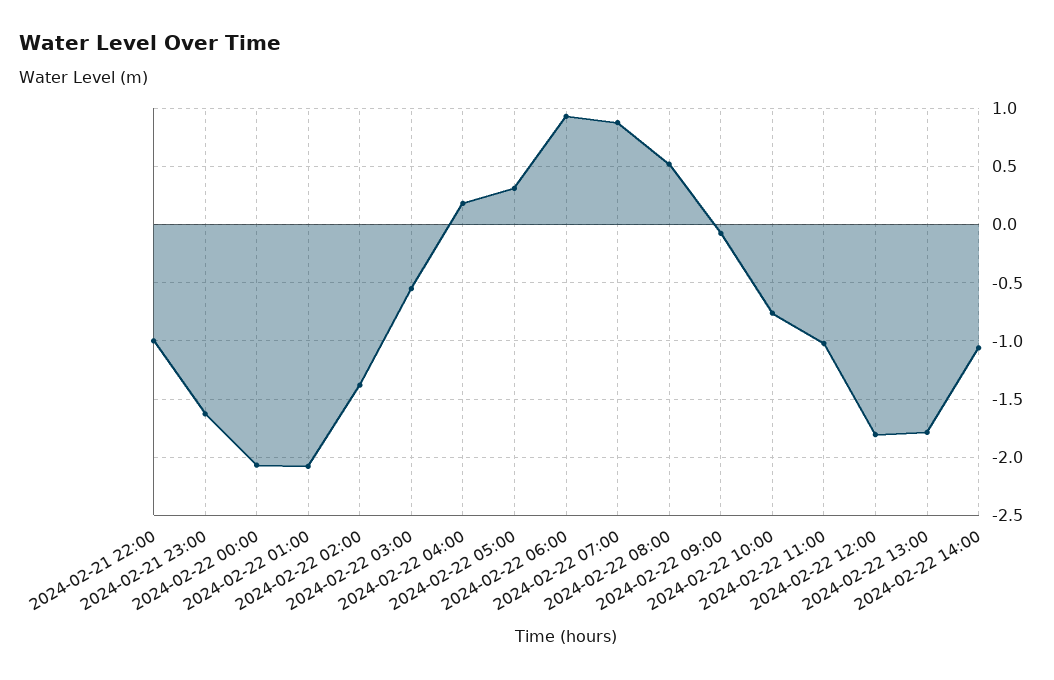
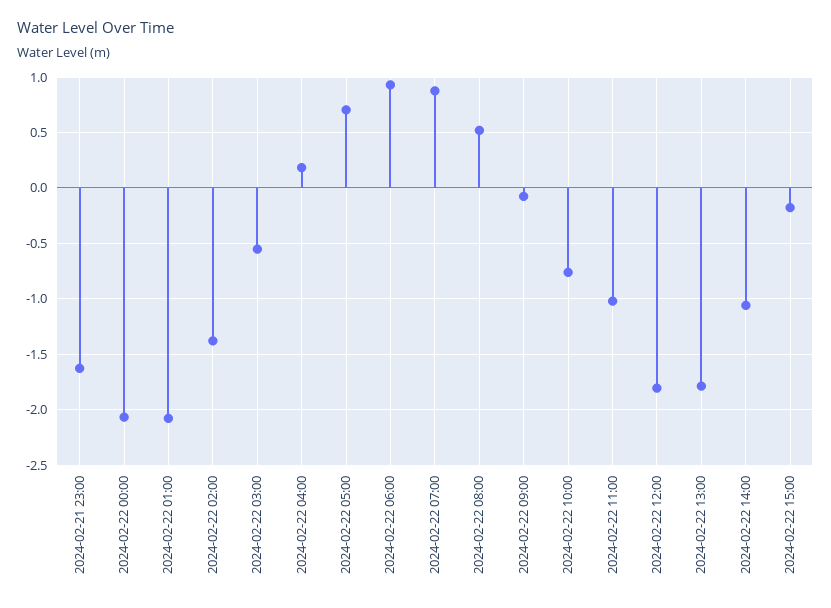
2024-02-21 22:00: -1 -> none
2024-02-22 05:00: 0.3 -> 0.7
2024-02-22 15:00: none -> -0.2

